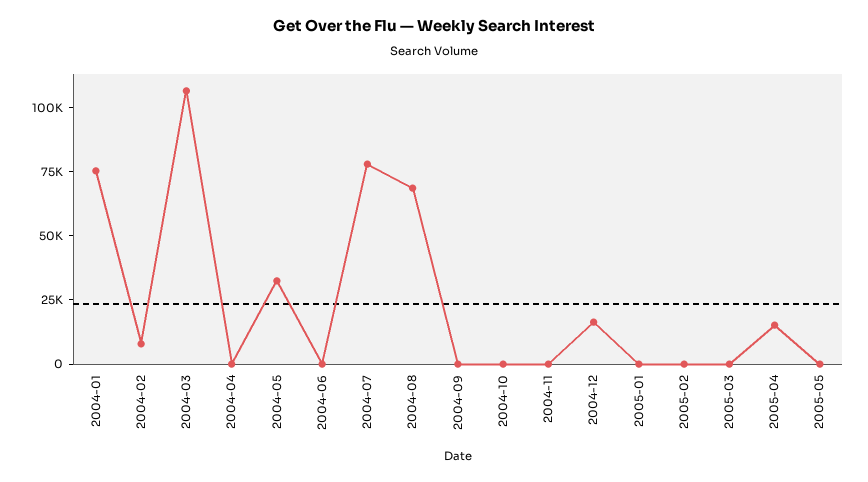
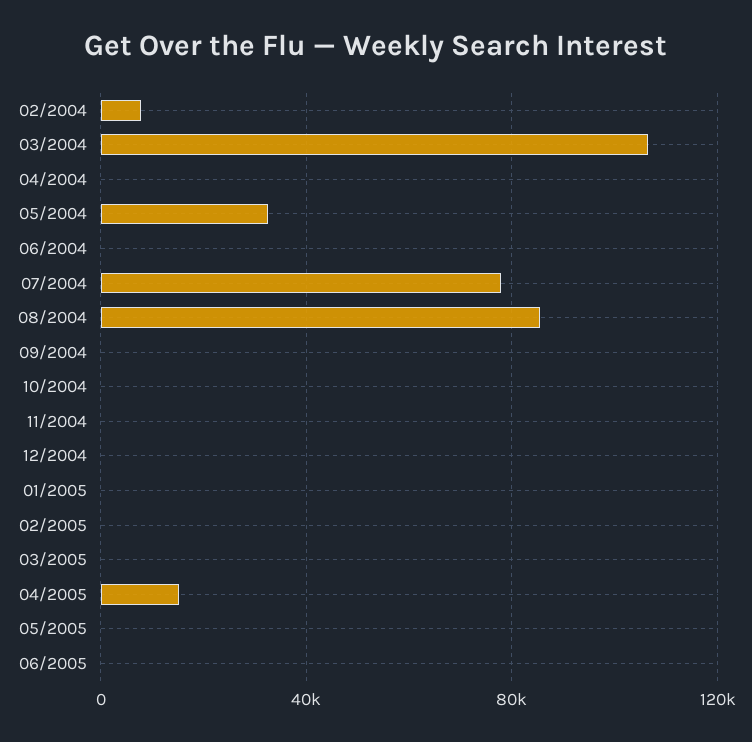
2004-01: 75000 -> none
2004-08: 70000 -> 85000
2004-12: 15000 -> 0
06/2005: none -> 0

